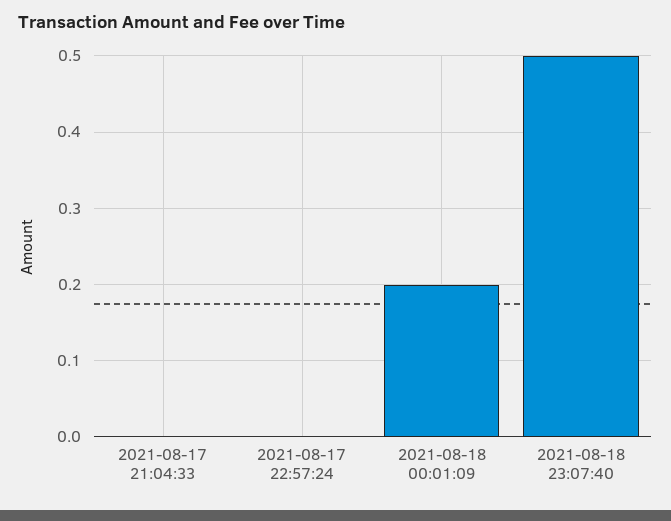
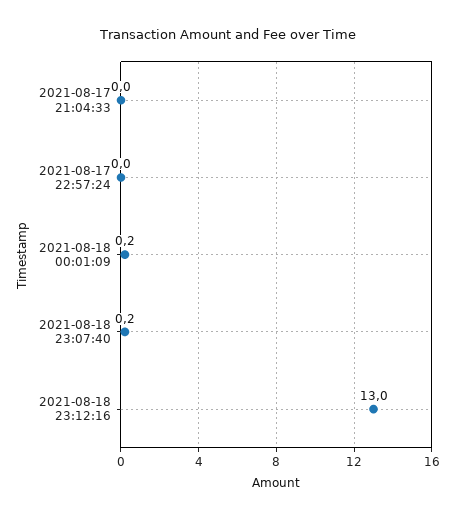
2021-08-18 23:07:40: 0.5 -> 0.2
2021-08-18 23:12:16: none -> 13

